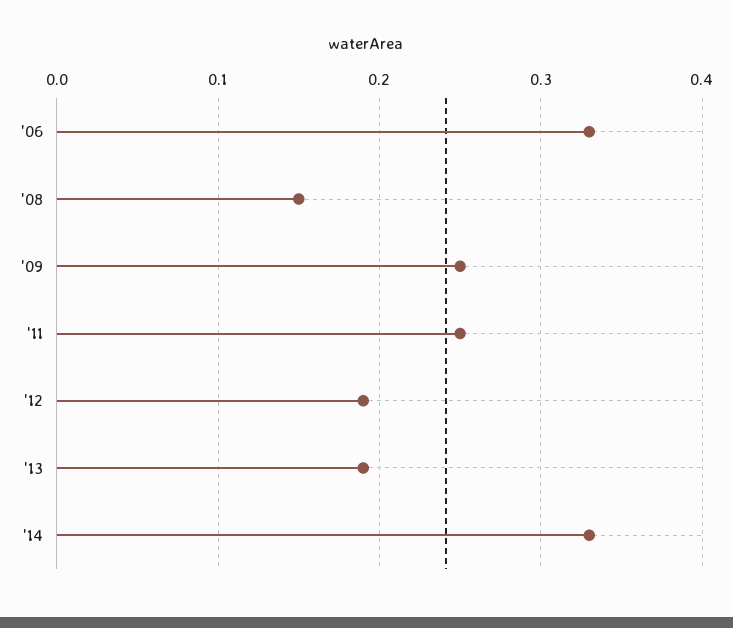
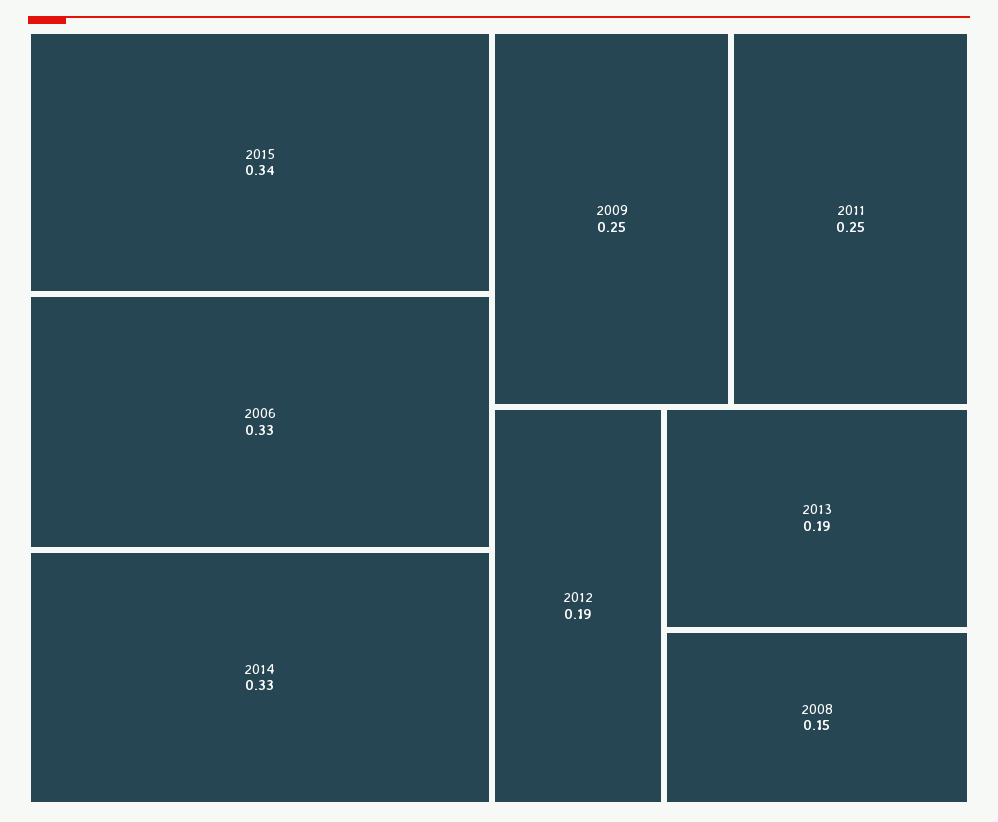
2015: none -> 0.34

